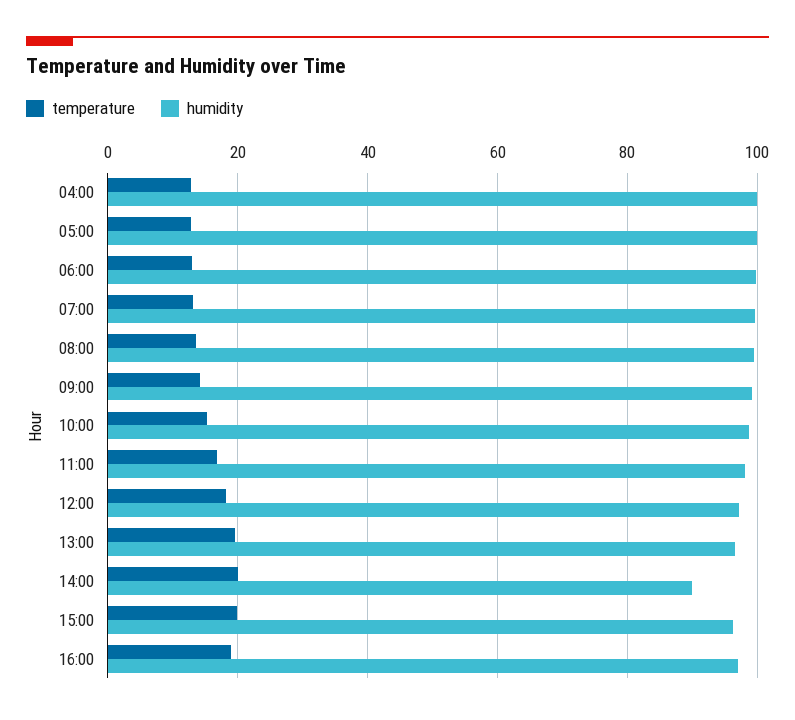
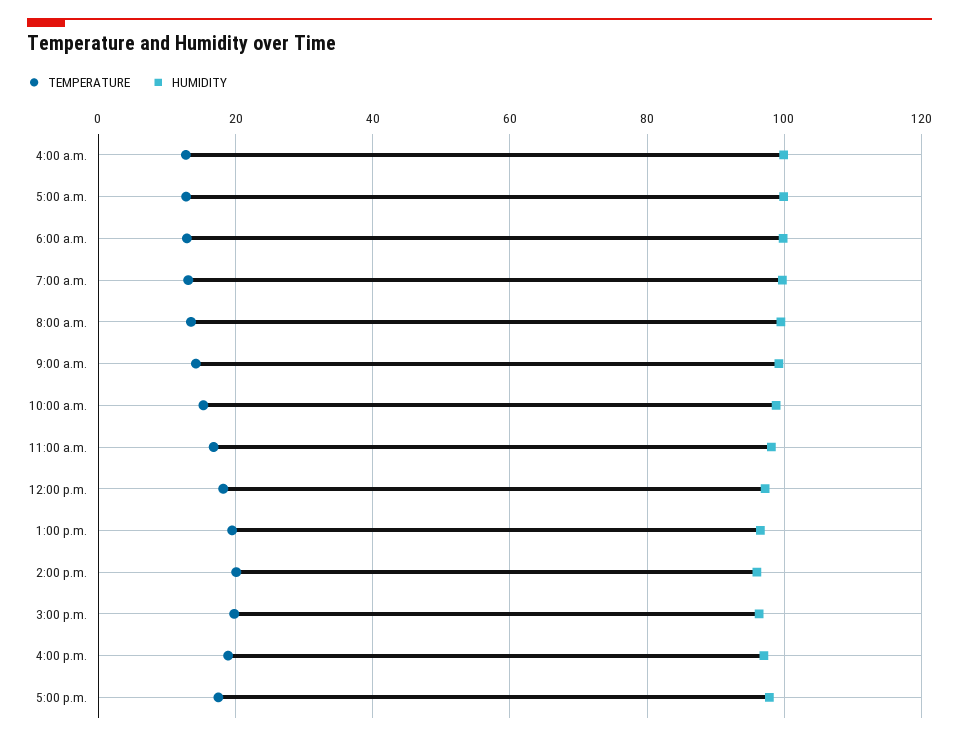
humidity, 14:00: 90 -> 96
temperature, 5:00 p.m.: none -> 18
humidity, 5:00 p.m.: none -> 98

